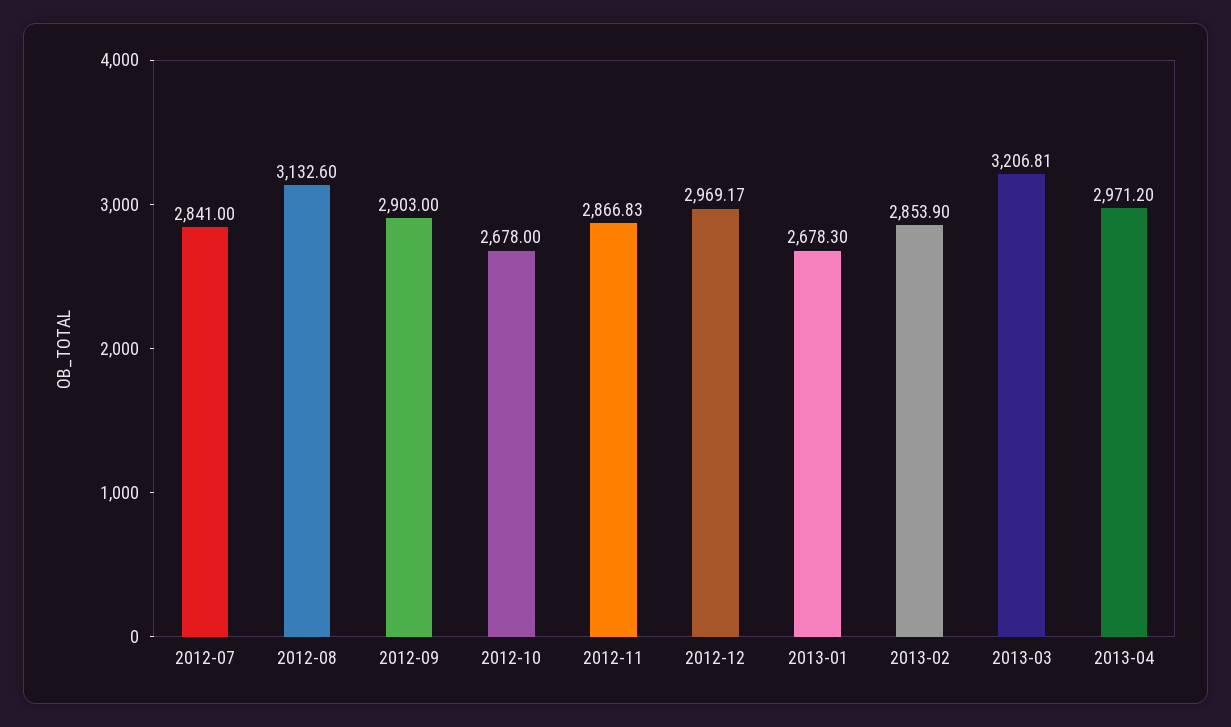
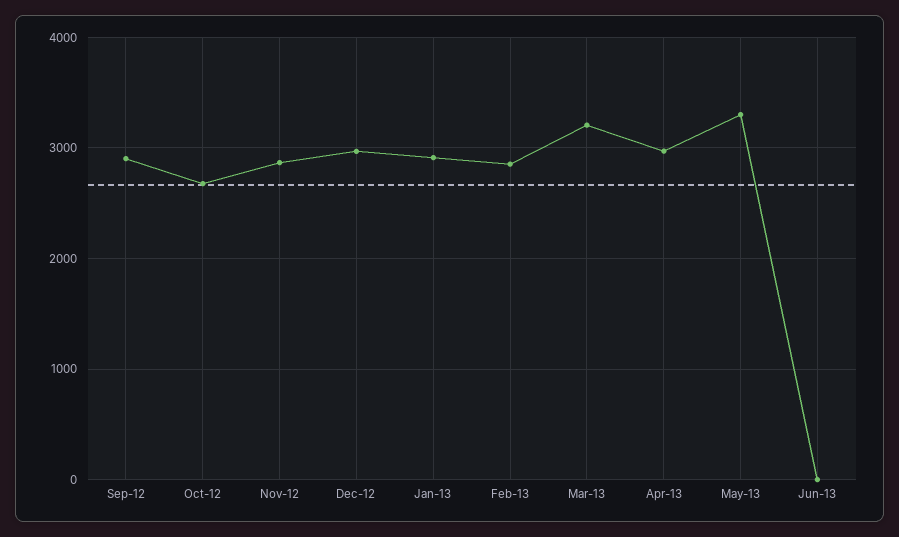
2012-07: 2841 -> none
2012-08: 3132.6 -> none
2013-01: 2678.3 -> 2900
May-13: none -> 3300
Jun-13: none -> 0

